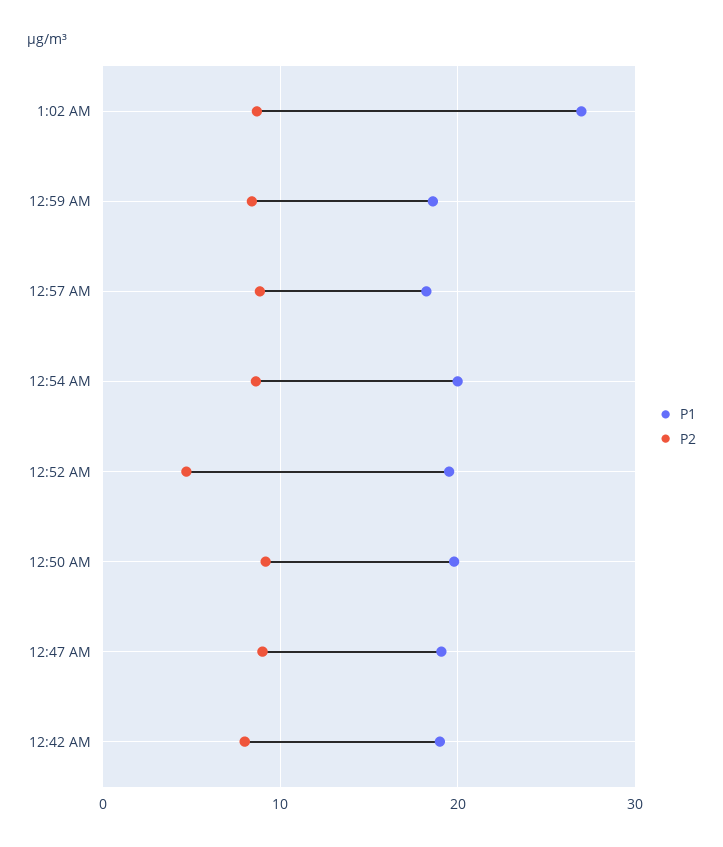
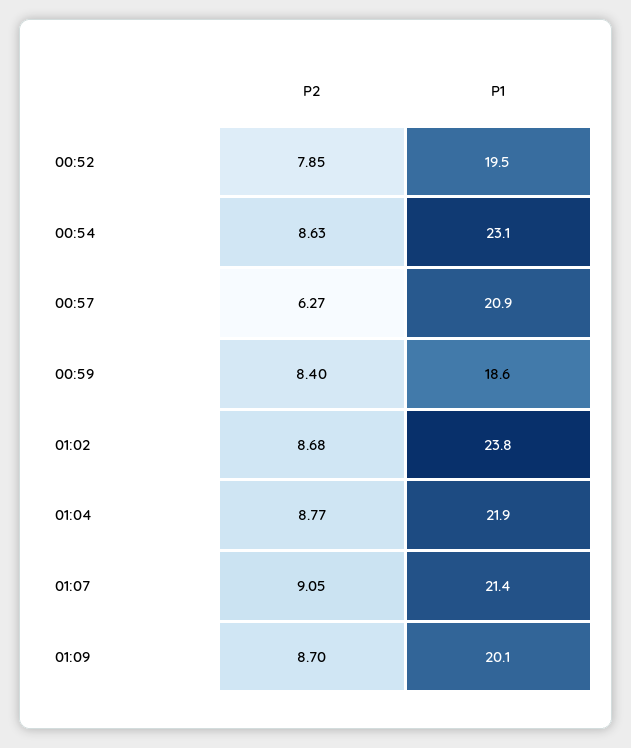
P1, 1:02 AM: 27 -> 23.8
P1, 12:57 AM: 18 -> 20.9
P2, 12:57 AM: 9 -> 6.27
P1, 12:54 AM: 20 -> 23.1
P2, 12:52 AM: 5 -> 7.85
P1, 12:50 AM: 20 -> none
P2, 12:50 AM: 9 -> none
P1, 12:47 AM: 19 -> none
P2, 12:47 AM: 9 -> none
P1, 12:42 AM: 19 -> none
P2, 12:42 AM: 8 -> none
P2, 01:04: none -> 8.77
P1, 01:04: none -> 21.9
P2, 01:07: none -> 9.05
P1, 01:07: none -> 21.4
P2, 01:09: none -> 8.7
P1, 01:09: none -> 20.1

